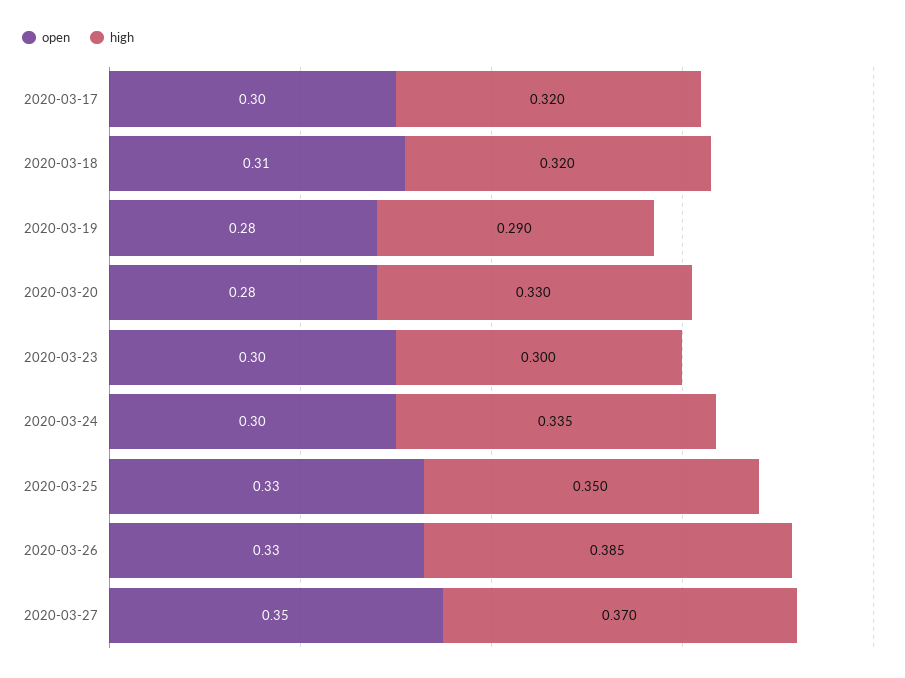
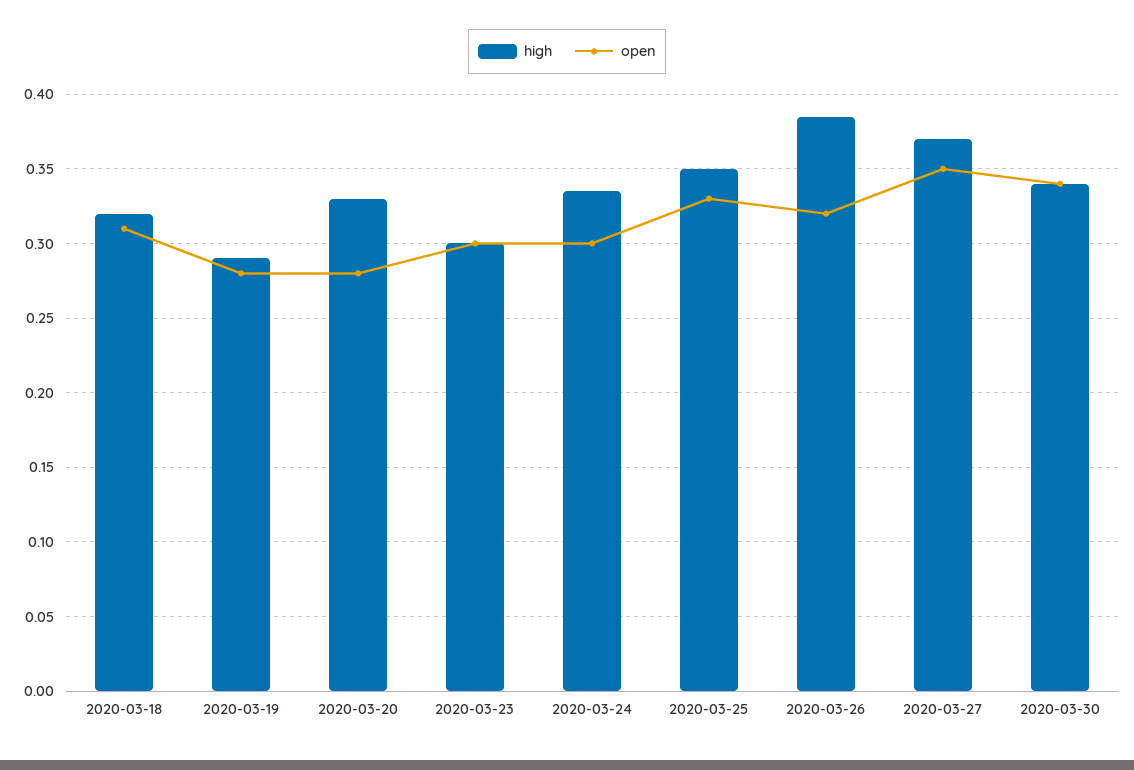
open, 2020-03-17: 0.3 -> none
high, 2020-03-17: 0.32 -> none
open, 2020-03-26: 0.33 -> 0.32
high, 2020-03-30: none -> 0.34
open, 2020-03-30: none -> 0.34

